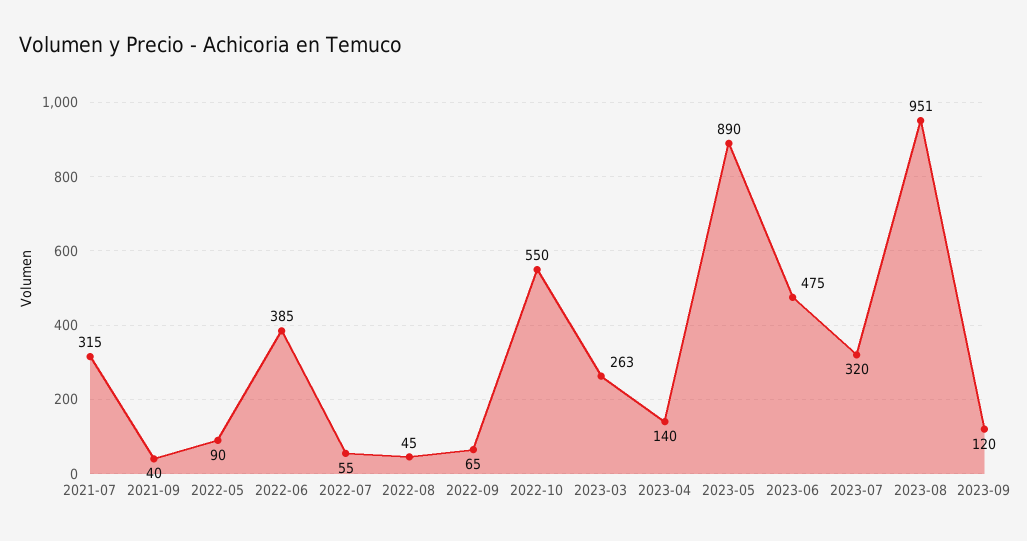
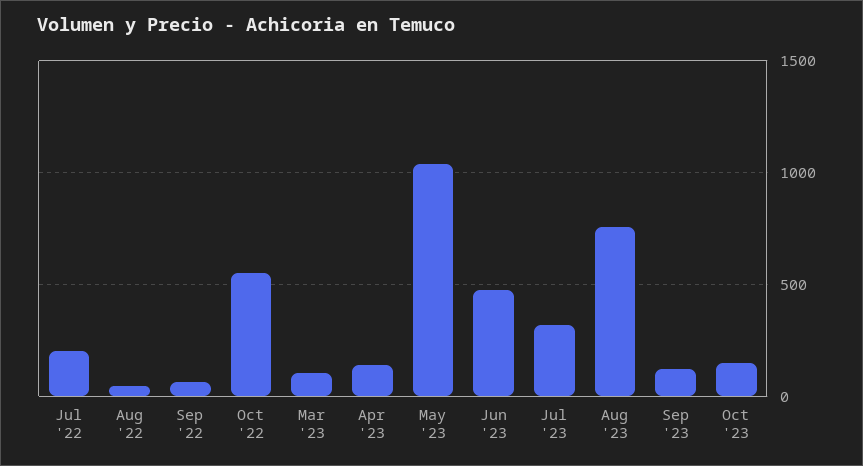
2021-07: 315 -> none
2021-09: 40 -> none
2022-05: 90 -> none
2022-06: 385 -> none
2022-07: 55 -> 200
2023-03: 263 -> 100
2023-05: 890 -> 1050
2023-08: 951 -> 750
Oct '23: none -> 150

